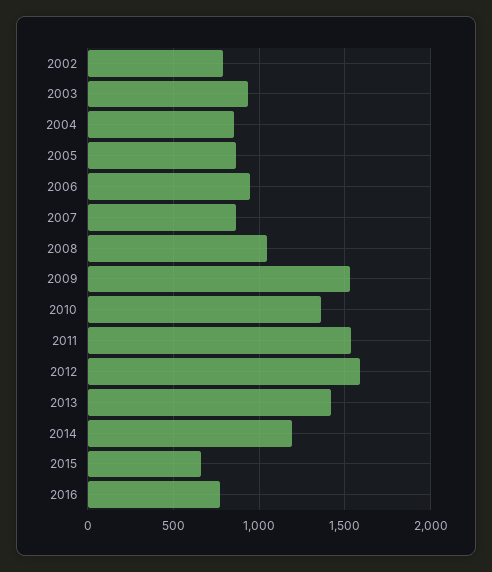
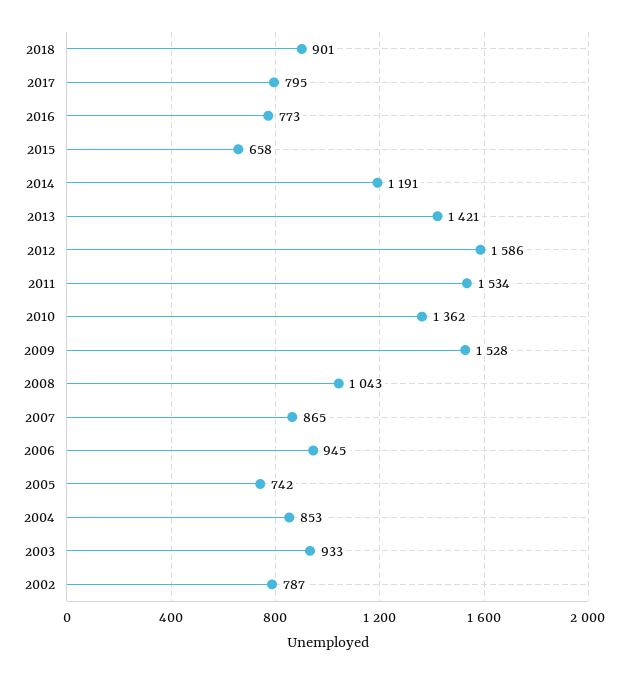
2005: 850 -> 742
2018: none -> 901
2017: none -> 795

